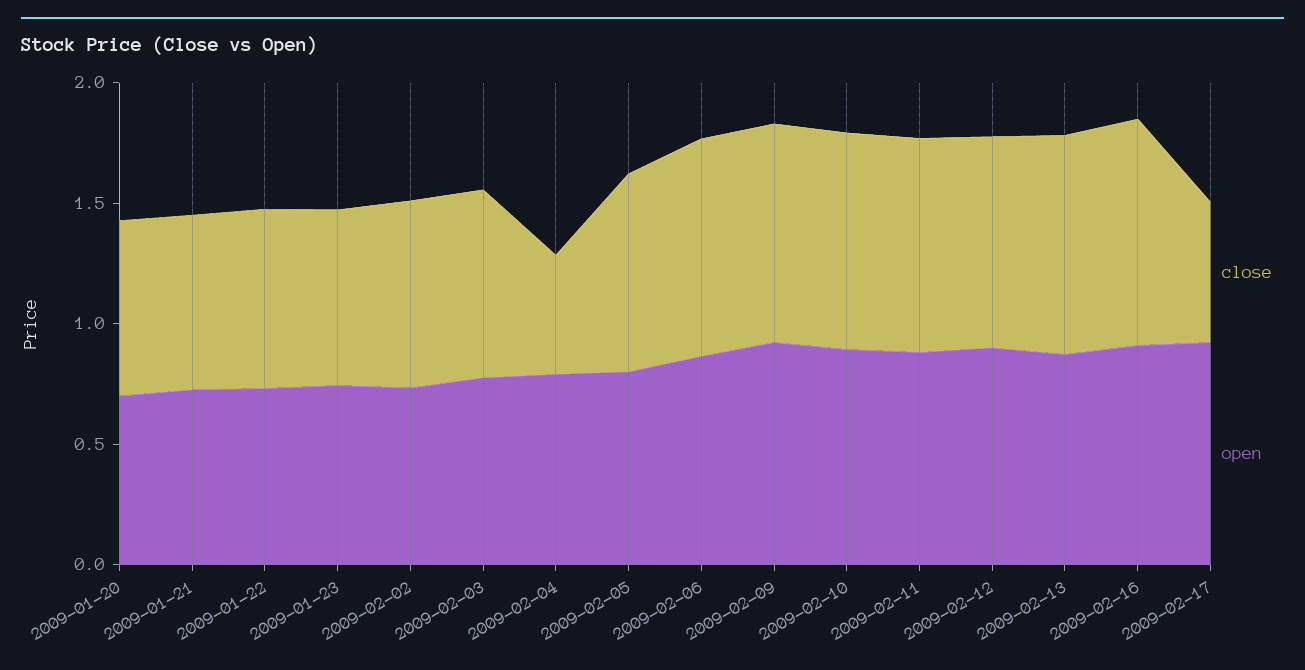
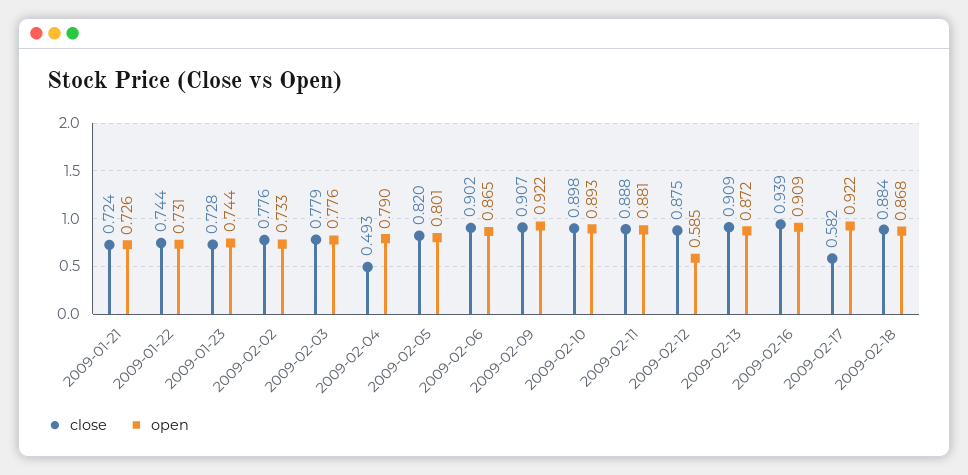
close, 2009-01-20: 0.7 -> none
open, 2009-01-20: 0.7 -> none
open, 2009-02-12: 0.9 -> 0.585
close, 2009-02-18: none -> 0.884
open, 2009-02-18: none -> 0.868

